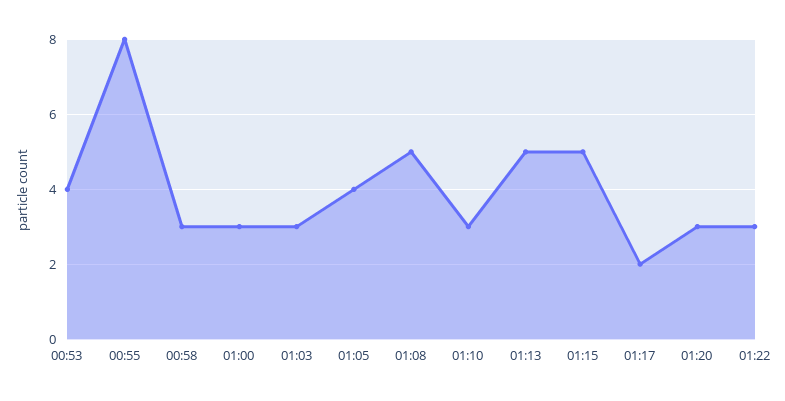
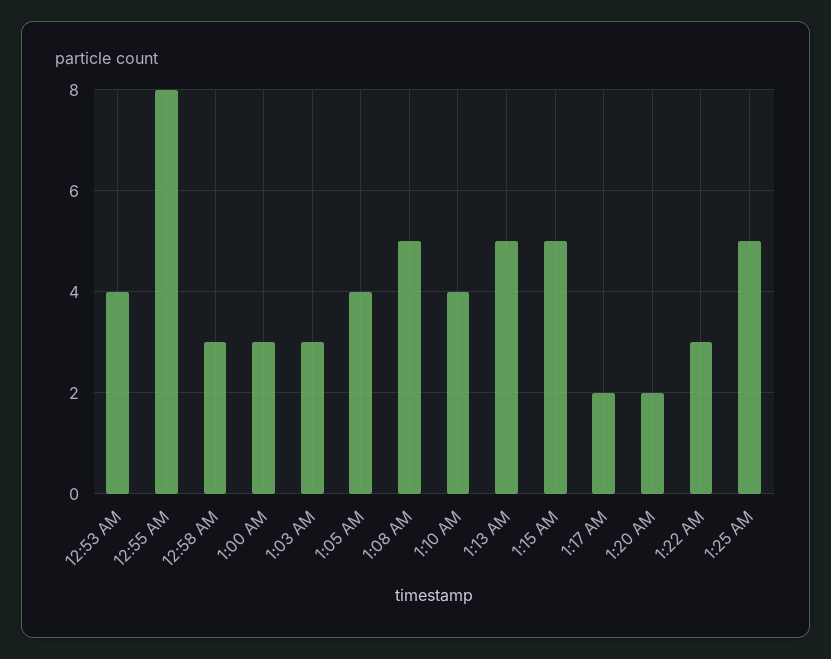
01:10: 3 -> 4
01:20: 3 -> 2
1:25 AM: none -> 5

